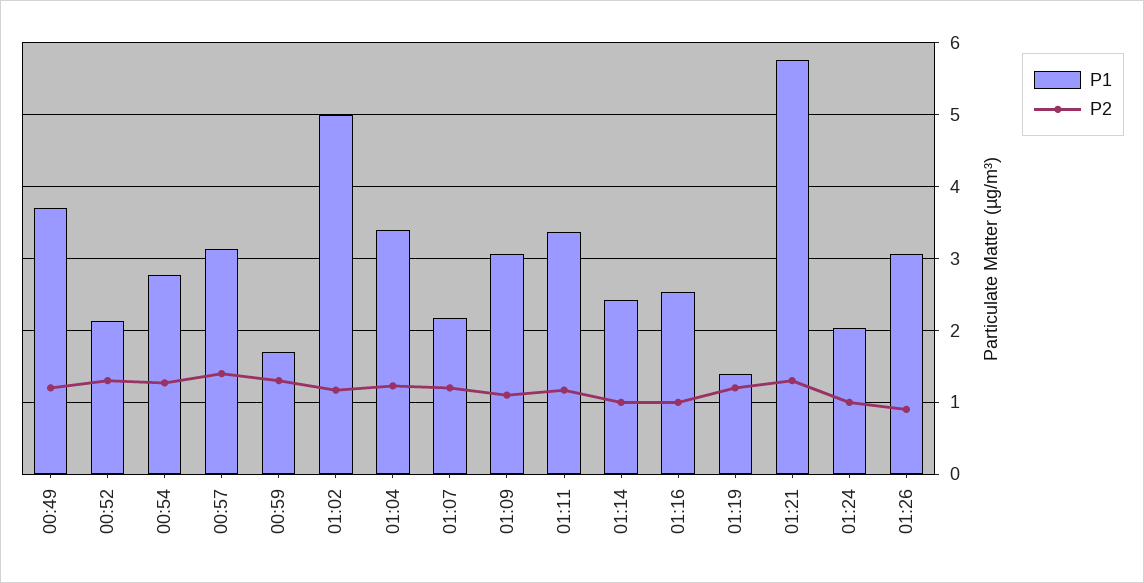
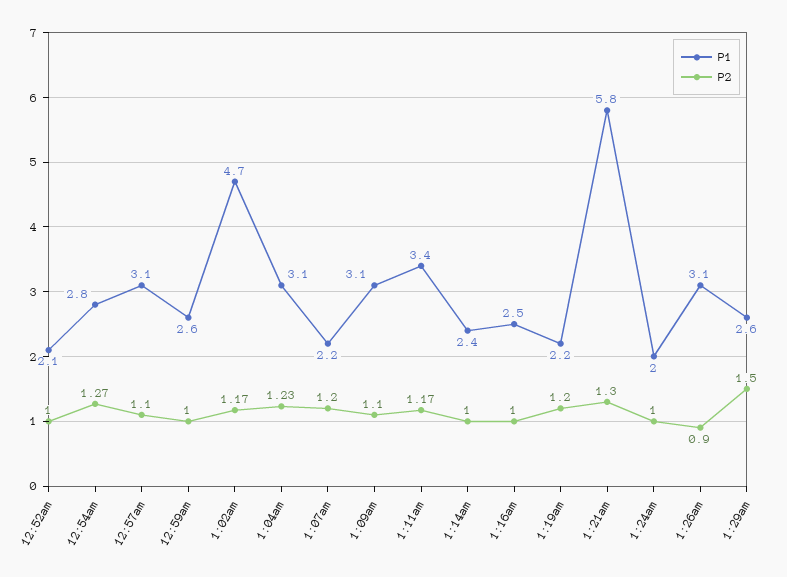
P1, 00:49: 3.7 -> none
P2, 00:49: 1.2 -> none
P2, 00:52: 1.3 -> 1
P2, 00:57: 1.4 -> 1.1
P1, 00:59: 1.7 -> 2.6
P2, 00:59: 1.3 -> 1
P1, 01:02: 5 -> 4.7
P1, 01:04: 3.4 -> 3.1
P1, 01:19: 1.4 -> 2.2
P1, 1:29am: none -> 2.6
P2, 1:29am: none -> 1.5

